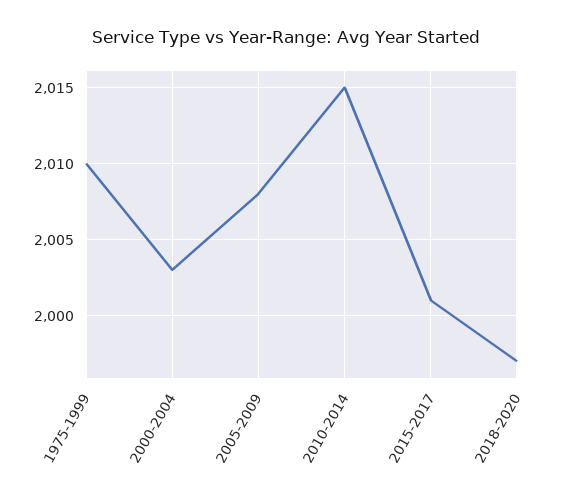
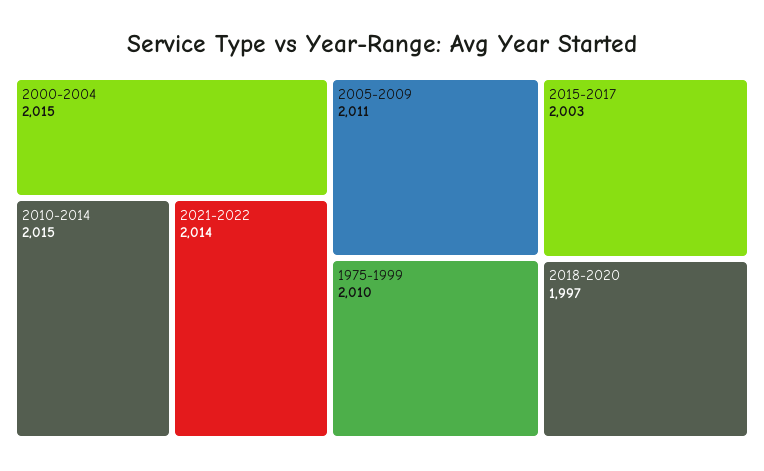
2000-2004: 2003 -> 2015
2005-2009: 2008 -> 2011
2015-2017: 2001 -> 2003
2021-2022: none -> 2014

